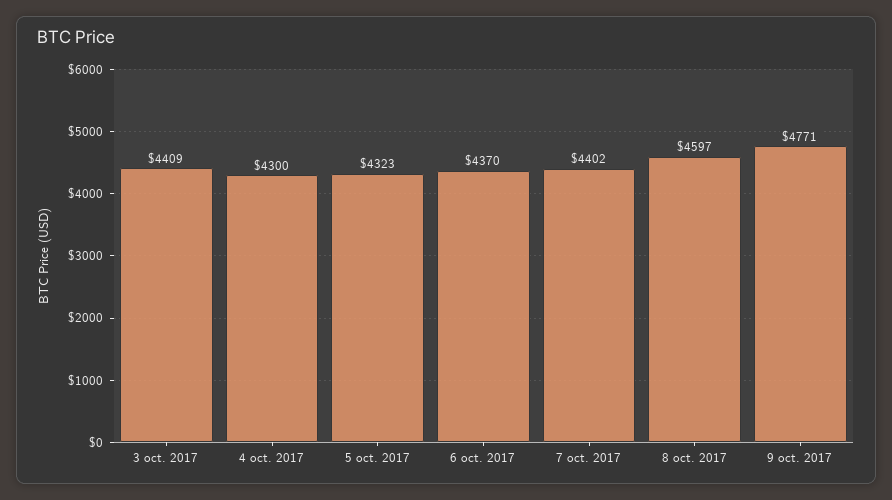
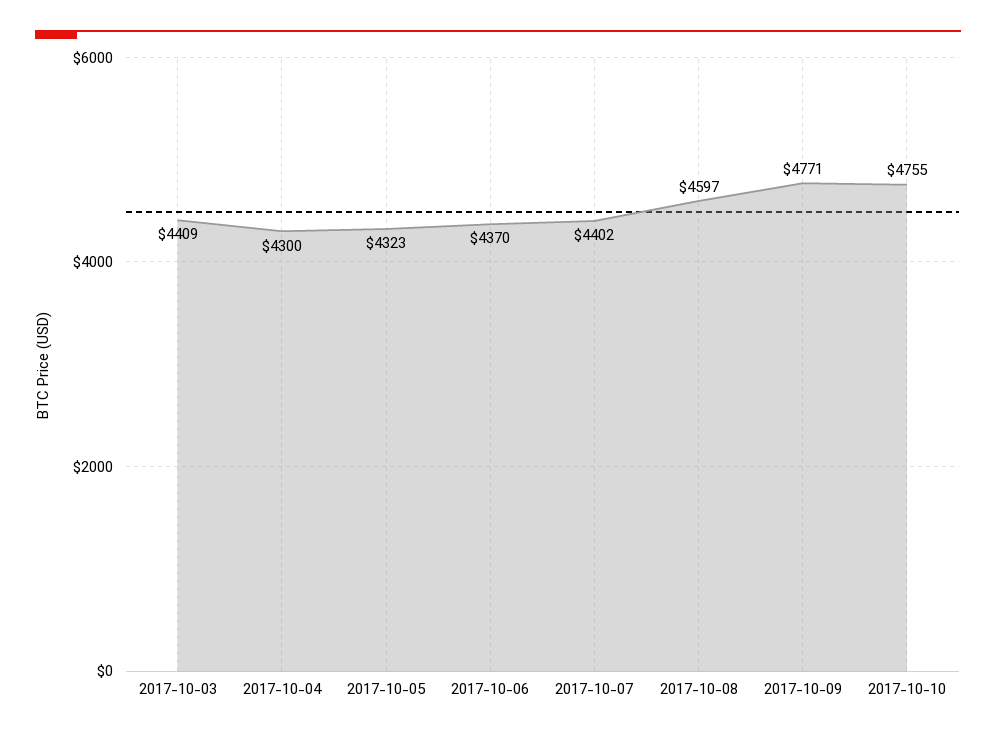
2017-10-10: none -> 4755

